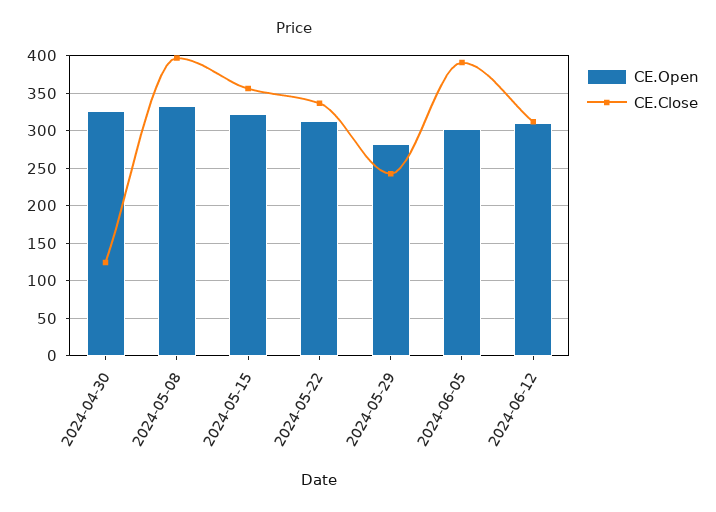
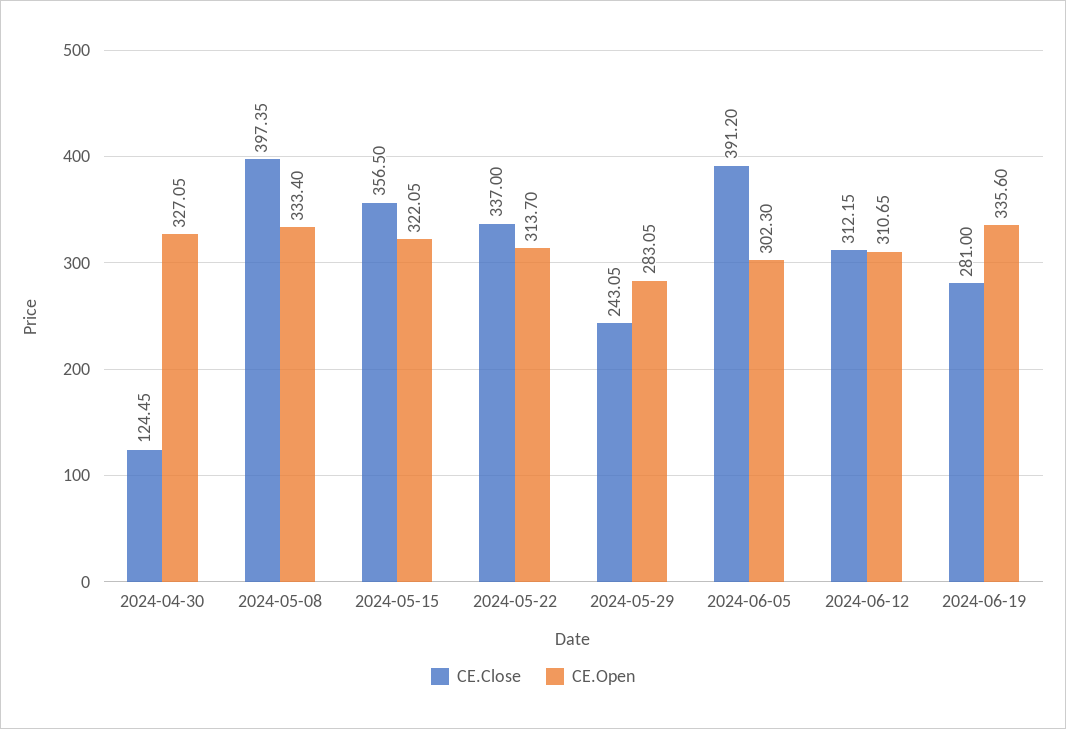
CE.Close, 2024-06-19: none -> 281
CE.Open, 2024-06-19: none -> 335.6

